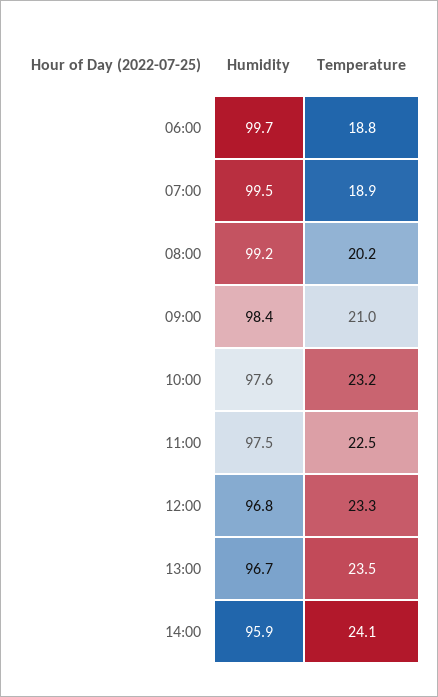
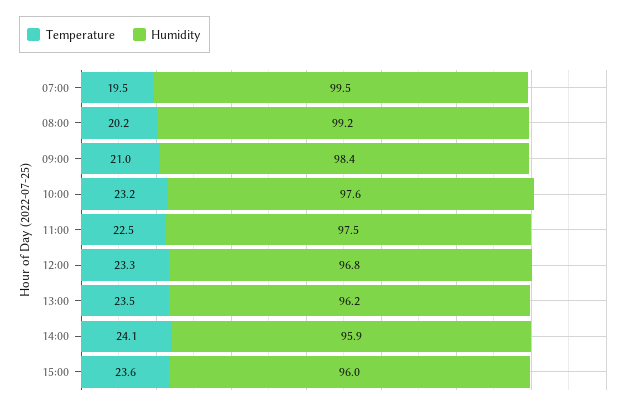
Humidity, 06:00: 99.7 -> none
Temperature, 06:00: 18.8 -> none
Temperature, 07:00: 18.9 -> 19.5
Humidity, 13:00: 96.7 -> 96.2
Temperature, 15:00: none -> 23.6
Humidity, 15:00: none -> 96

